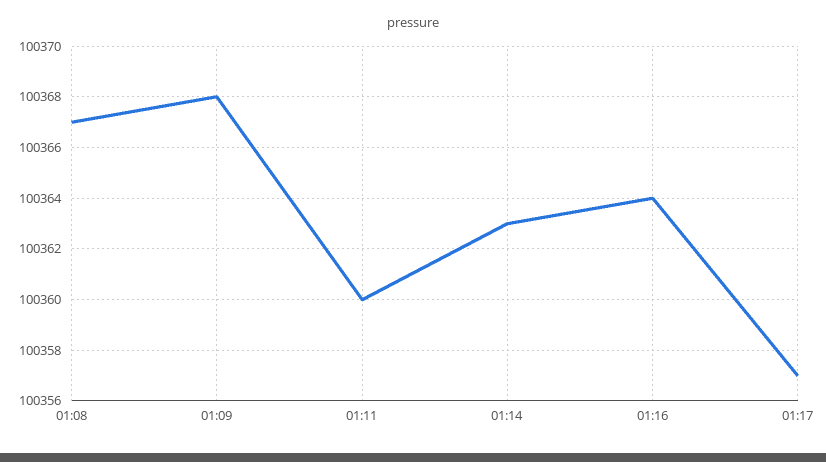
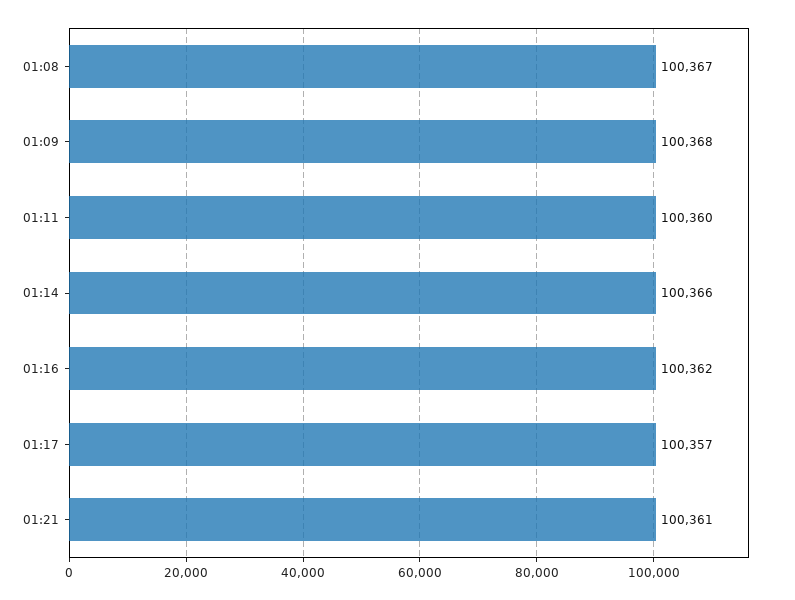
01:14: 100363 -> 100366
01:16: 100364 -> 100362
01:21: none -> 100361

